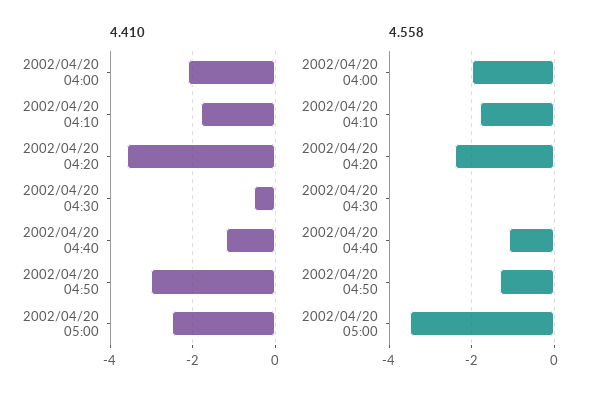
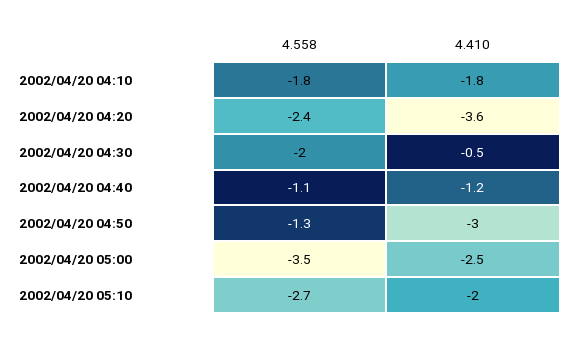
4.410, 2002/04/20 04:00: -2 -> none
4.558, 2002/04/20 04:00: -2 -> none
4.558, 2002/04/20 04:30: 0 -> -2
4.558, 2002/04/20 05:10: none -> -2.7
4.410, 2002/04/20 05:10: none -> -2

